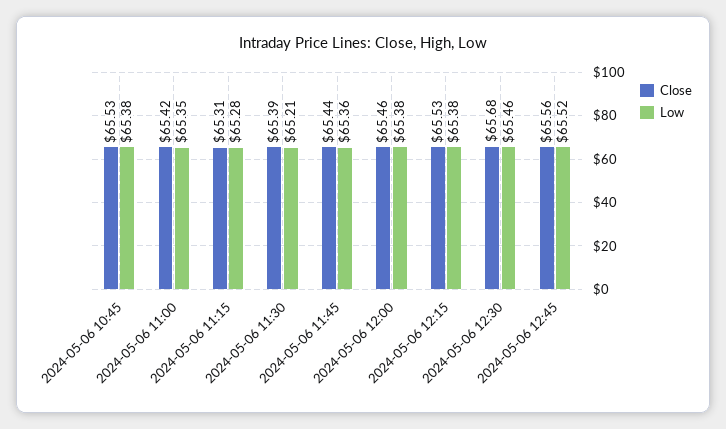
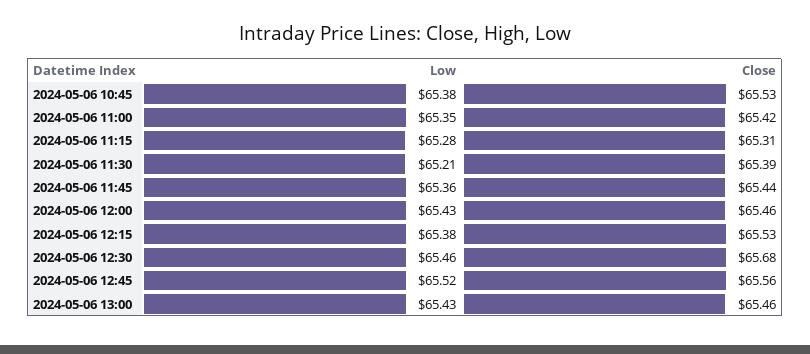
Low, 2024-05-06 12:00: 65.38 -> 65.43
Low, 2024-05-06 13:00: none -> 65.43
Close, 2024-05-06 13:00: none -> 65.46

